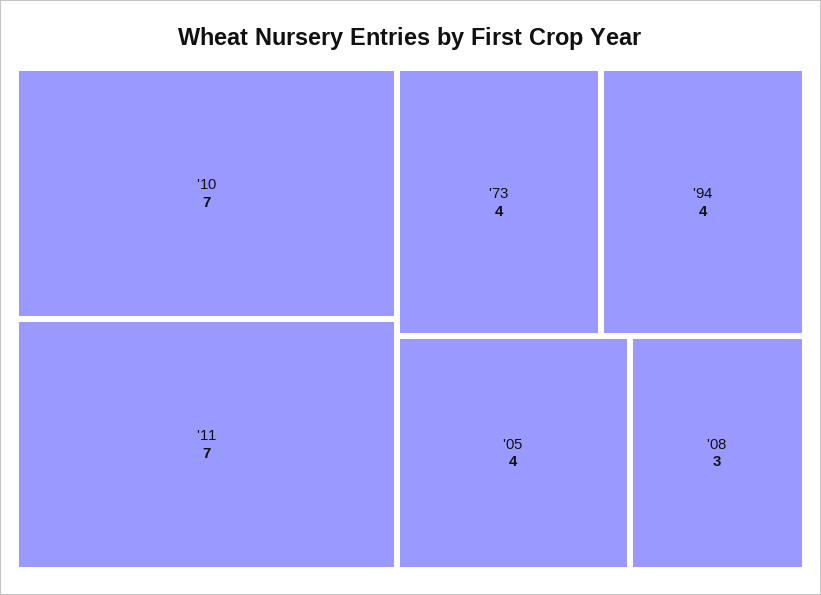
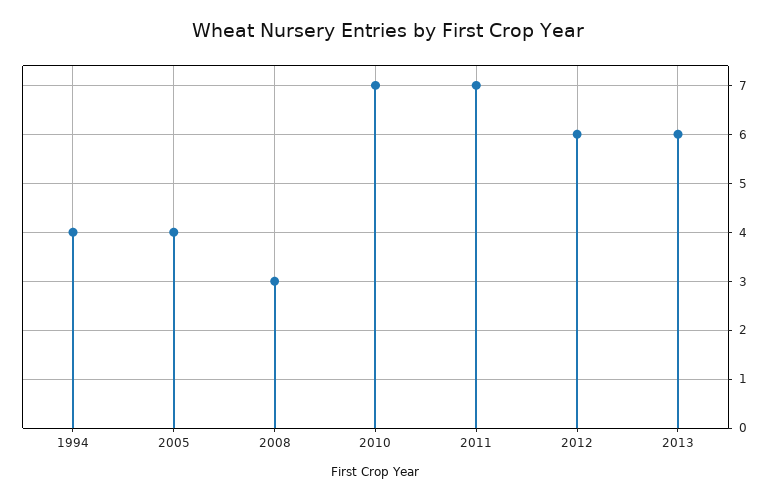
'73: 4 -> none
2012: none -> 6
2013: none -> 6

